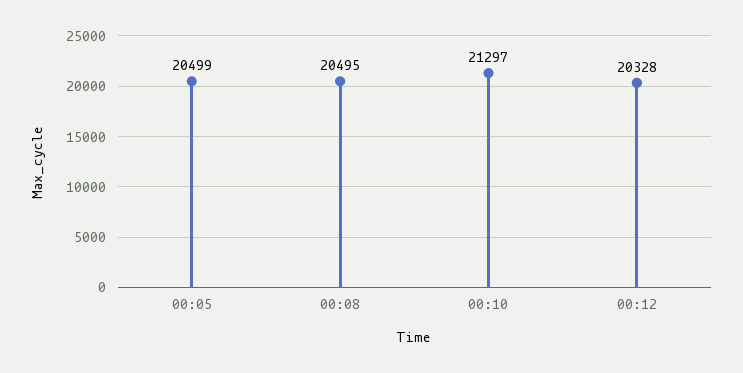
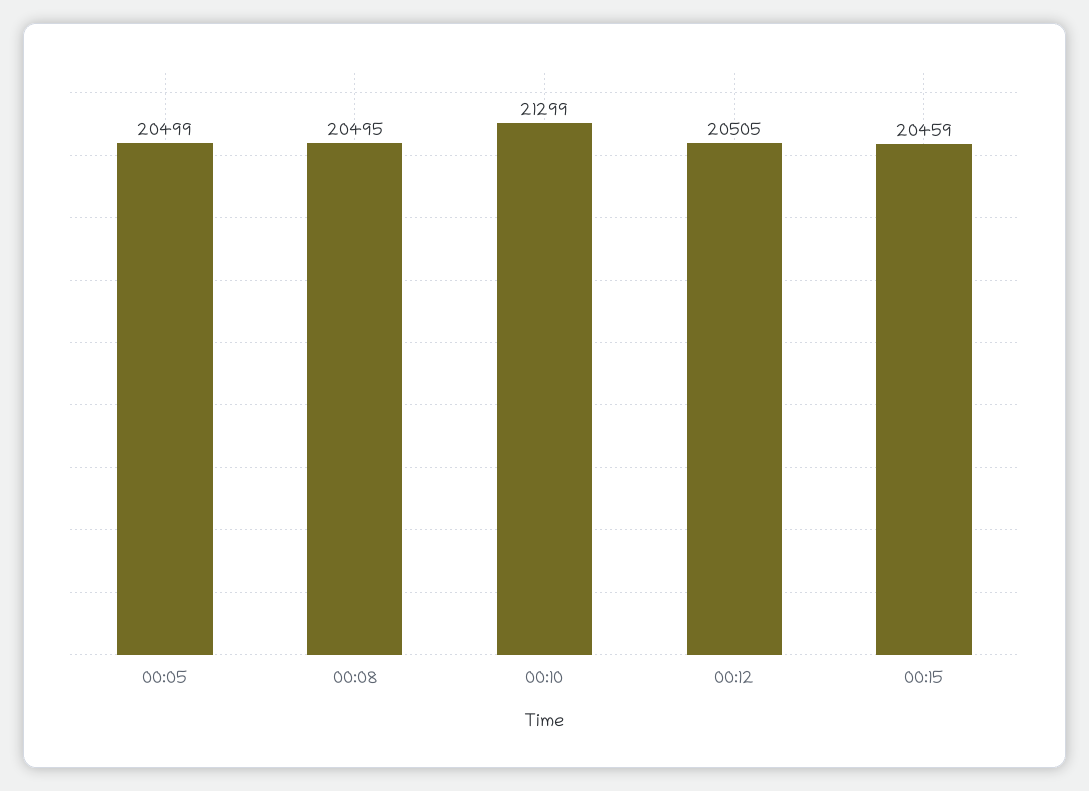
00:10: 21297 -> 21299
00:12: 20328 -> 20505
00:15: none -> 20459

